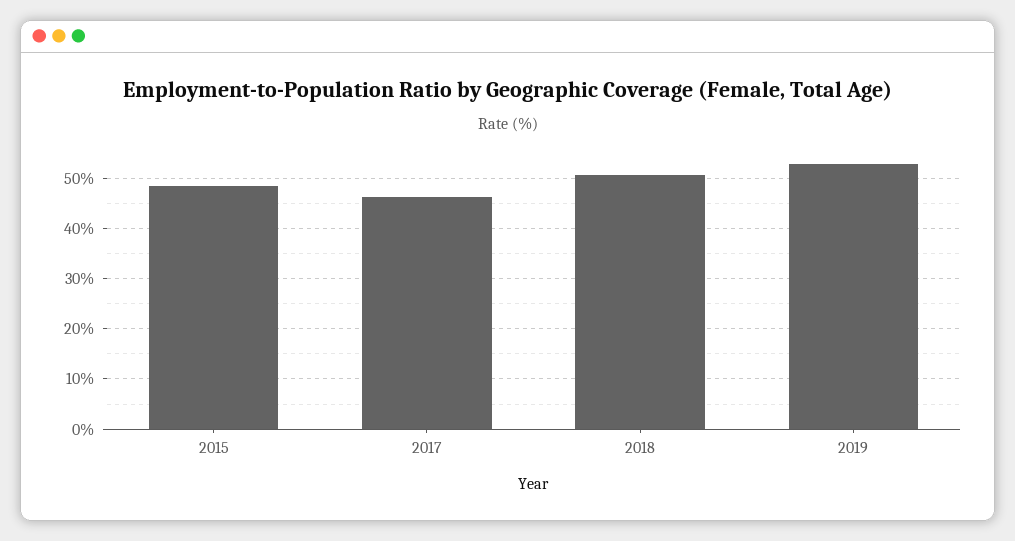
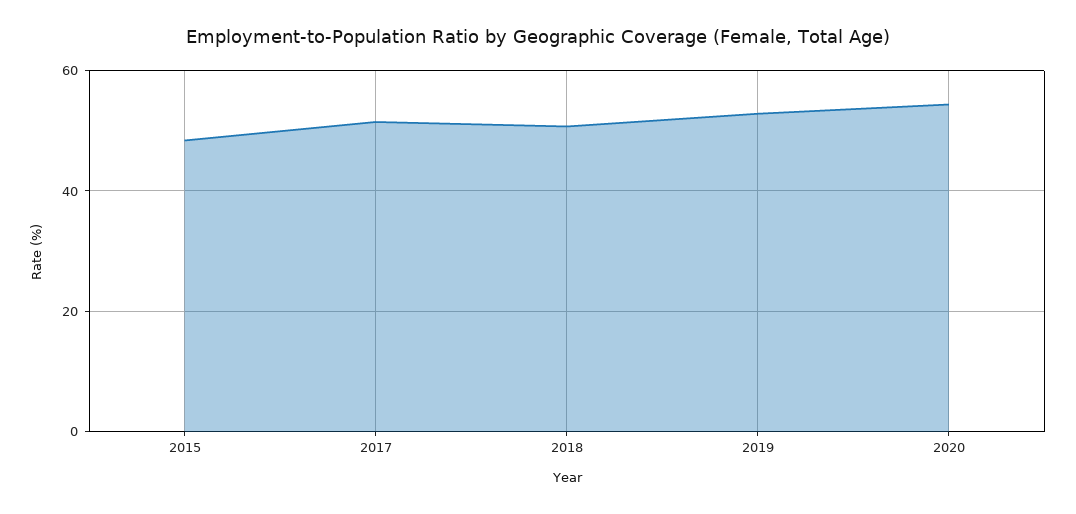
2017: 46 -> 52
2020: none -> 54

